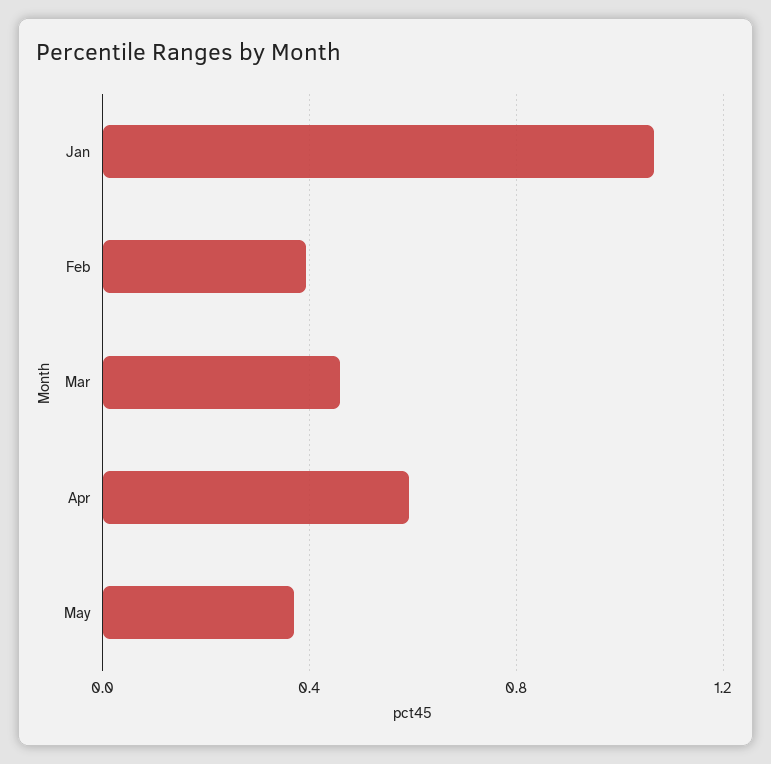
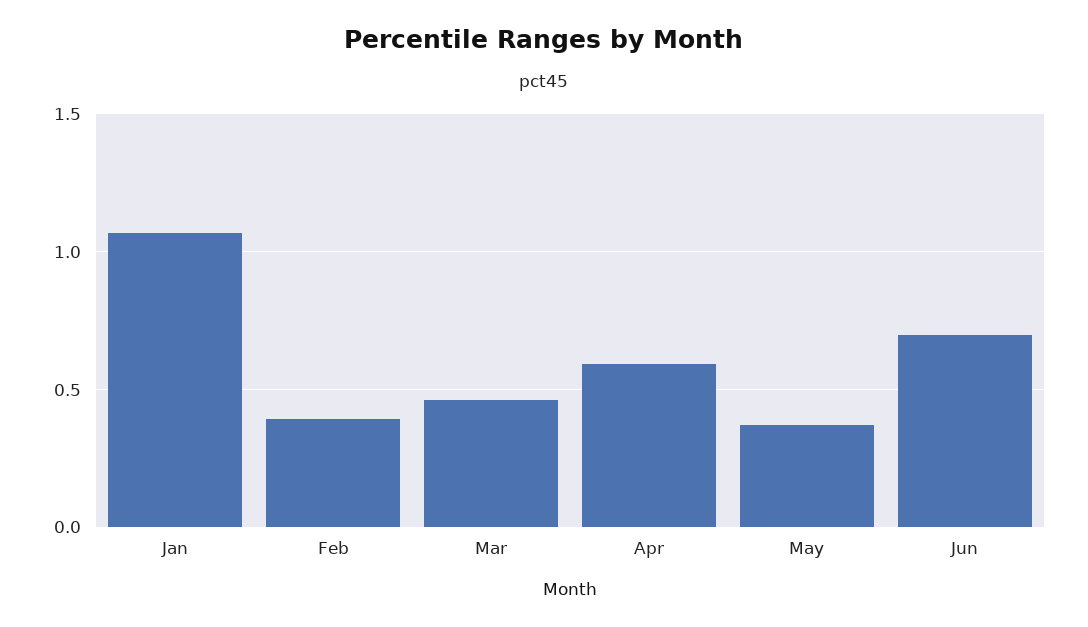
Jun: none -> 0.7

